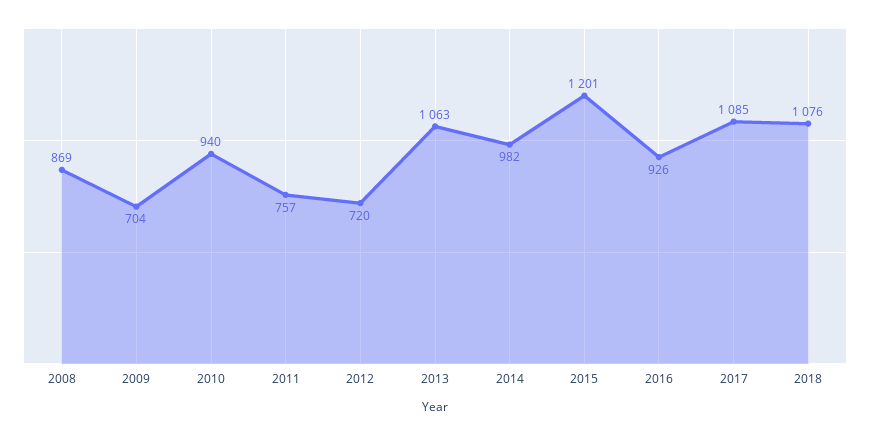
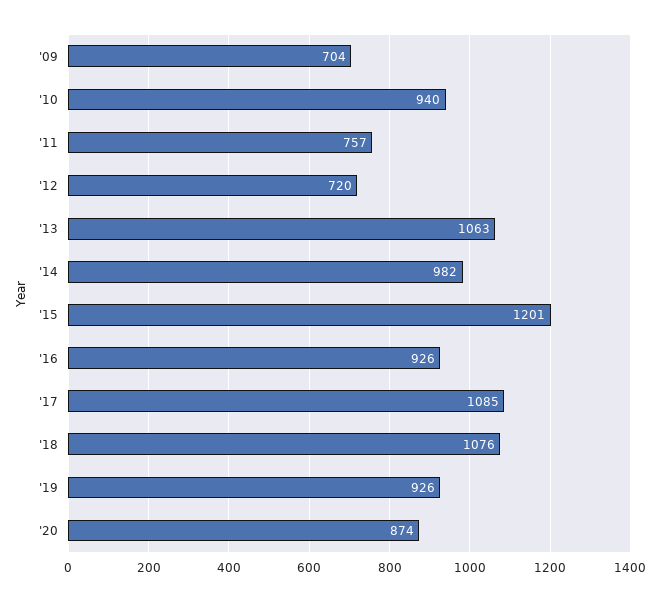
2008: 869 -> none
'19: none -> 926
'20: none -> 874

